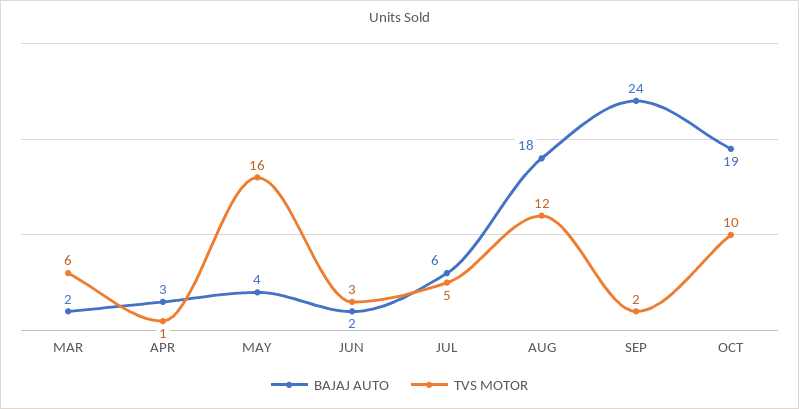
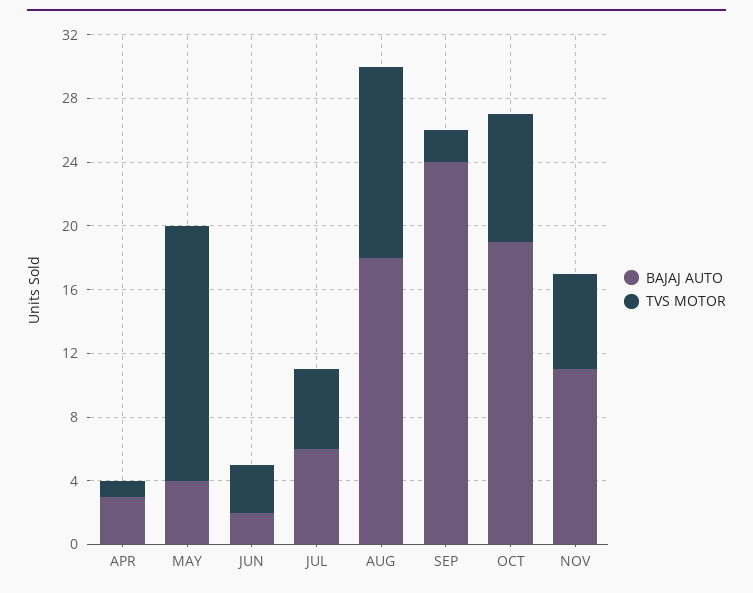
BAJAJ AUTO, MAR: 2 -> none
TVS MOTOR, MAR: 6 -> none
TVS MOTOR, OCT: 10 -> 8
BAJAJ AUTO, NOV: none -> 11
TVS MOTOR, NOV: none -> 6

